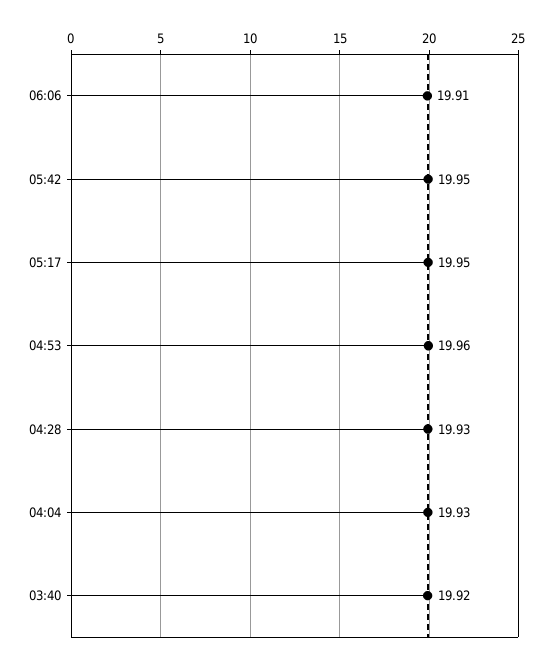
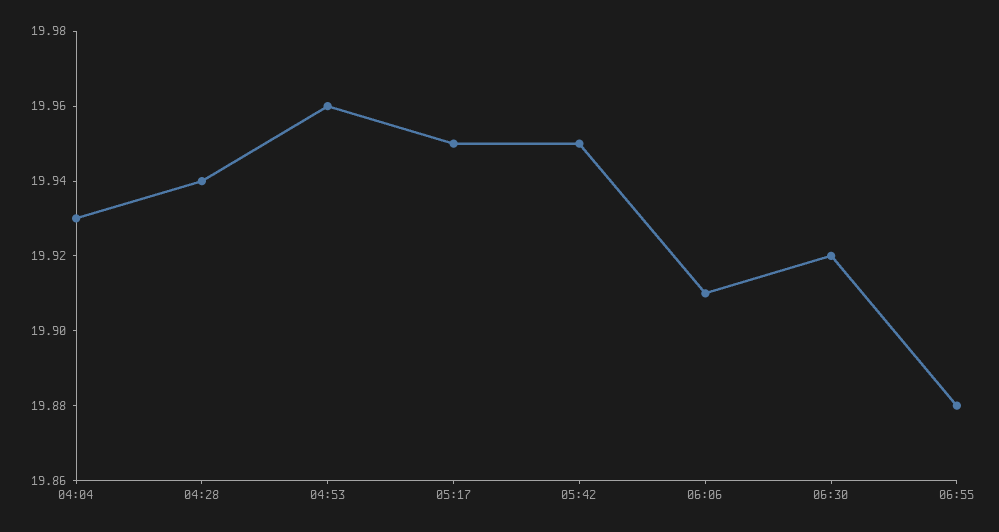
04:28: 19.93 -> 19.94
03:40: 19.92 -> none
06:30: none -> 19.92
06:55: none -> 19.88

